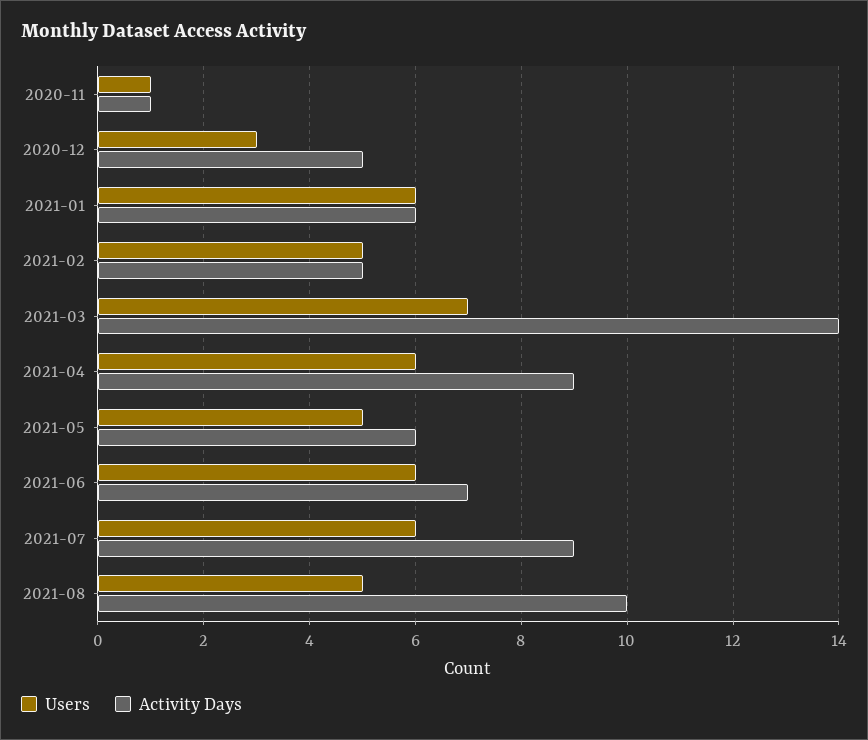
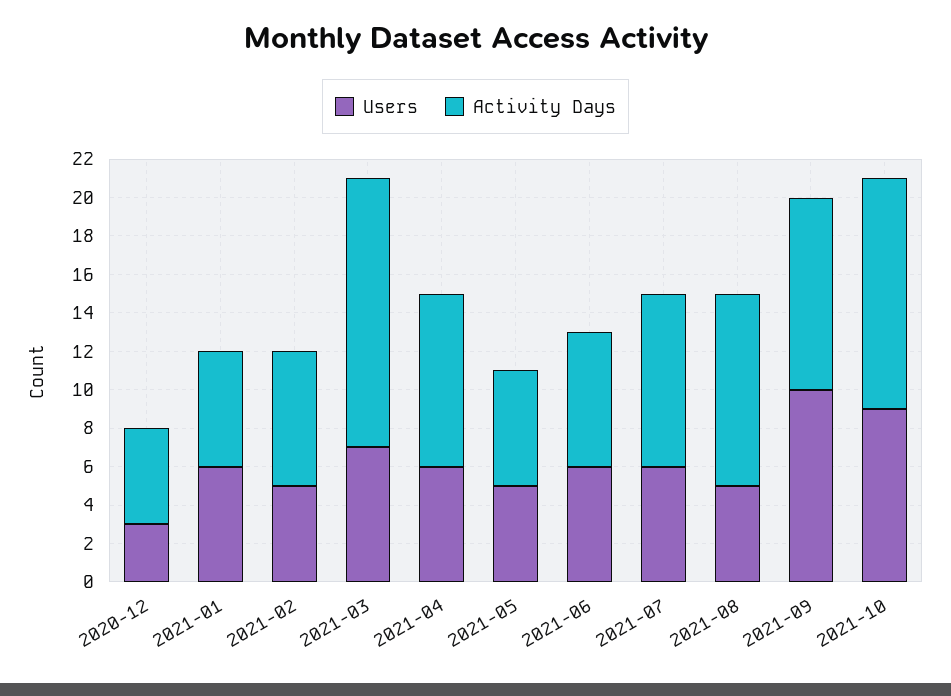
Users, 2020-11: 1 -> none
Activity Days, 2020-11: 1 -> none
Activity Days, 2021-02: 5 -> 7
Users, 2021-09: none -> 10
Activity Days, 2021-09: none -> 10
Users, 2021-10: none -> 9
Activity Days, 2021-10: none -> 12

